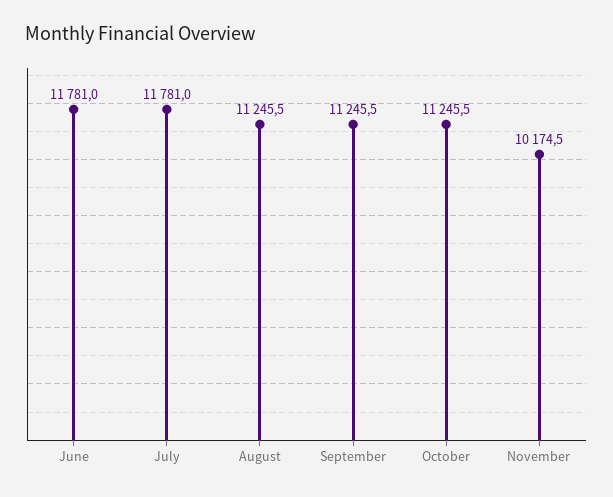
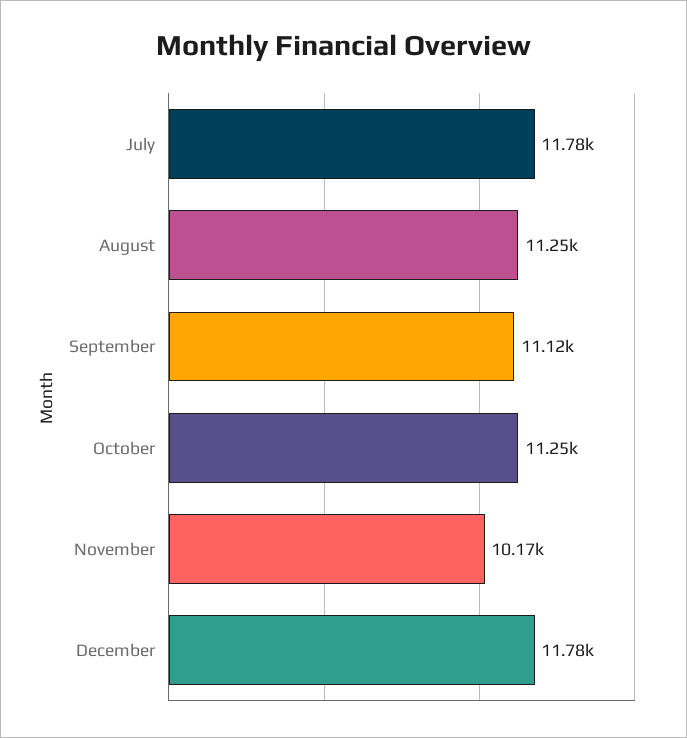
June: 11781 -> none
September: 11245.5 -> 11120
December: none -> 11780

